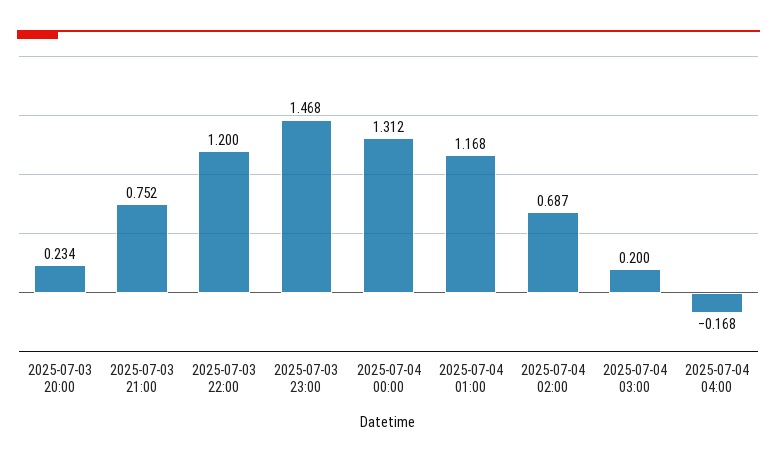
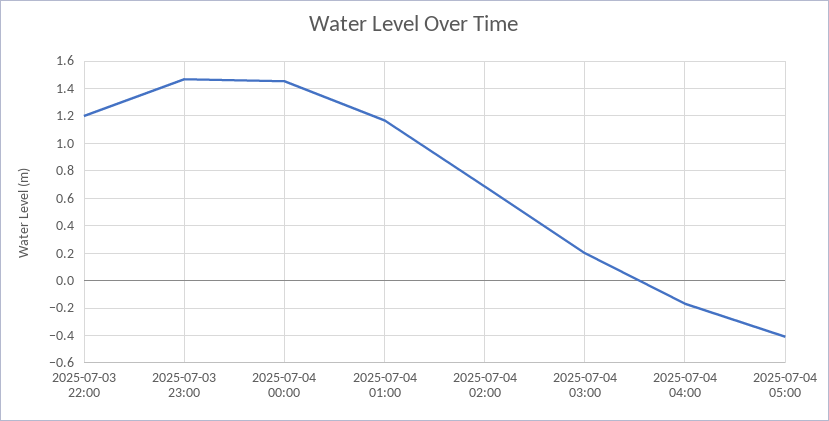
2025-07-03 20:00: 0.234 -> none
2025-07-03 21:00: 0.752 -> none
2025-07-04 00:00: 1.312 -> 1.45
2025-07-04 05:00: none -> -0.4

